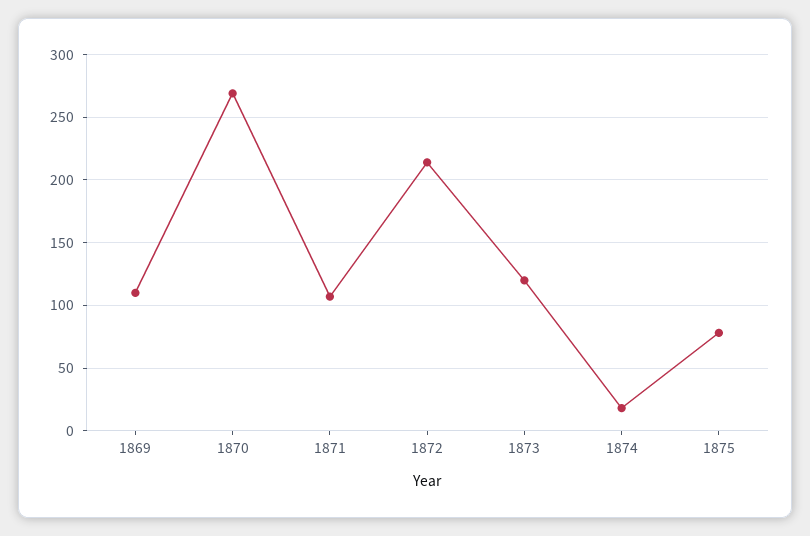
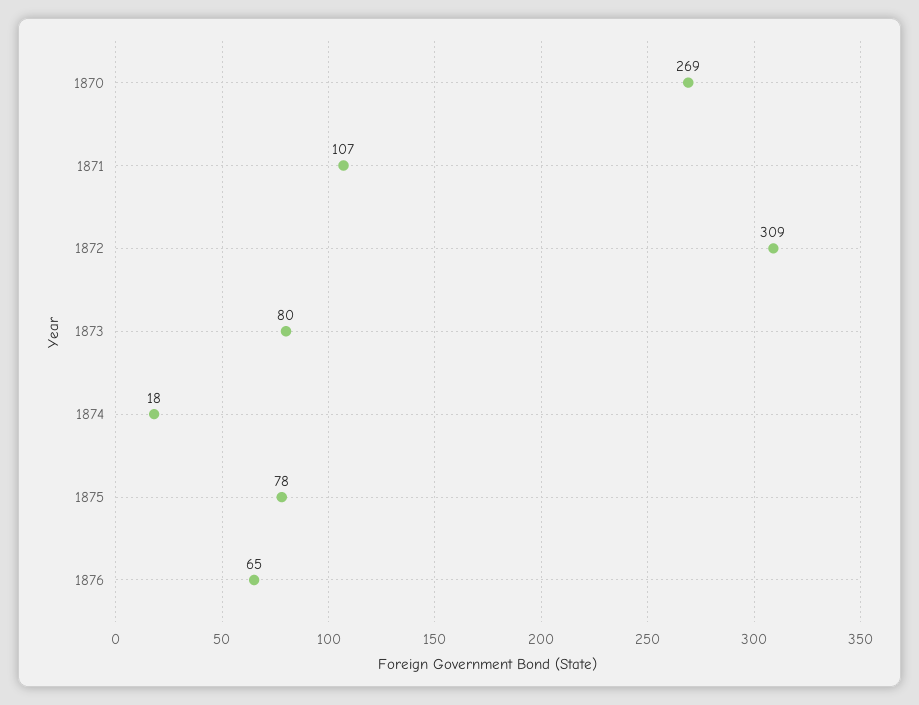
1869: 110 -> none
1872: 215 -> 309
1873: 120 -> 80
1876: none -> 65

